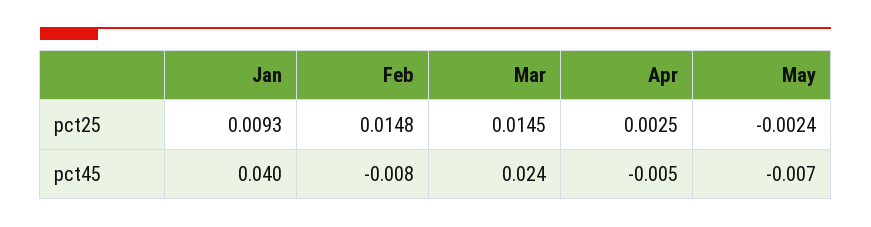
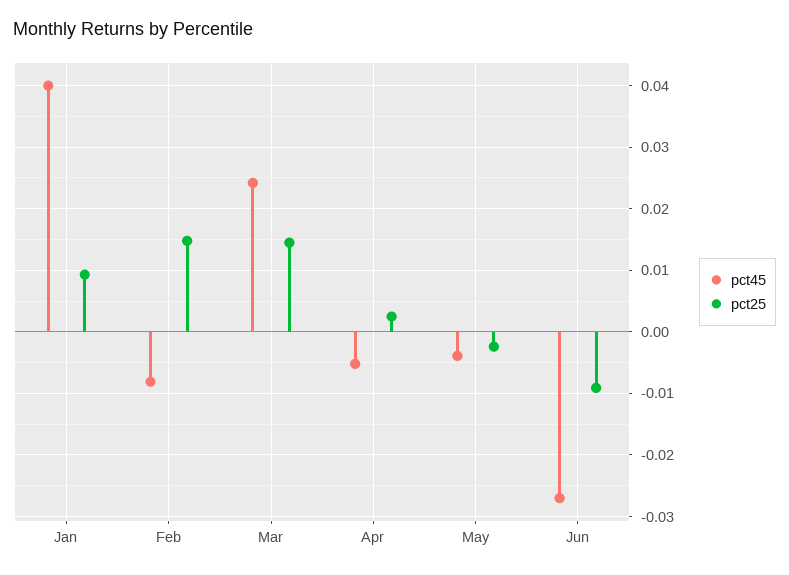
pct45, May: -0.007 -> -0.004
pct45, Jun: none -> -0.027
pct25, Jun: none -> -0.009

